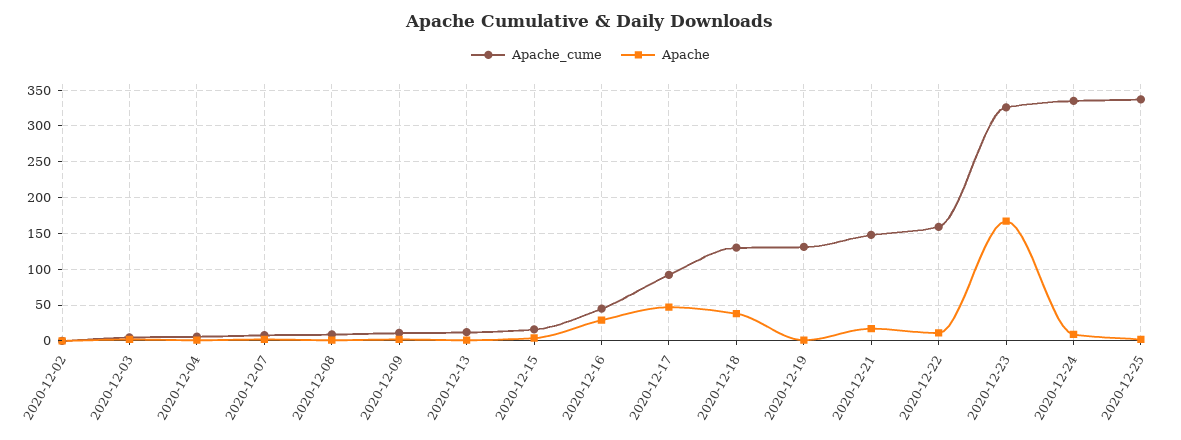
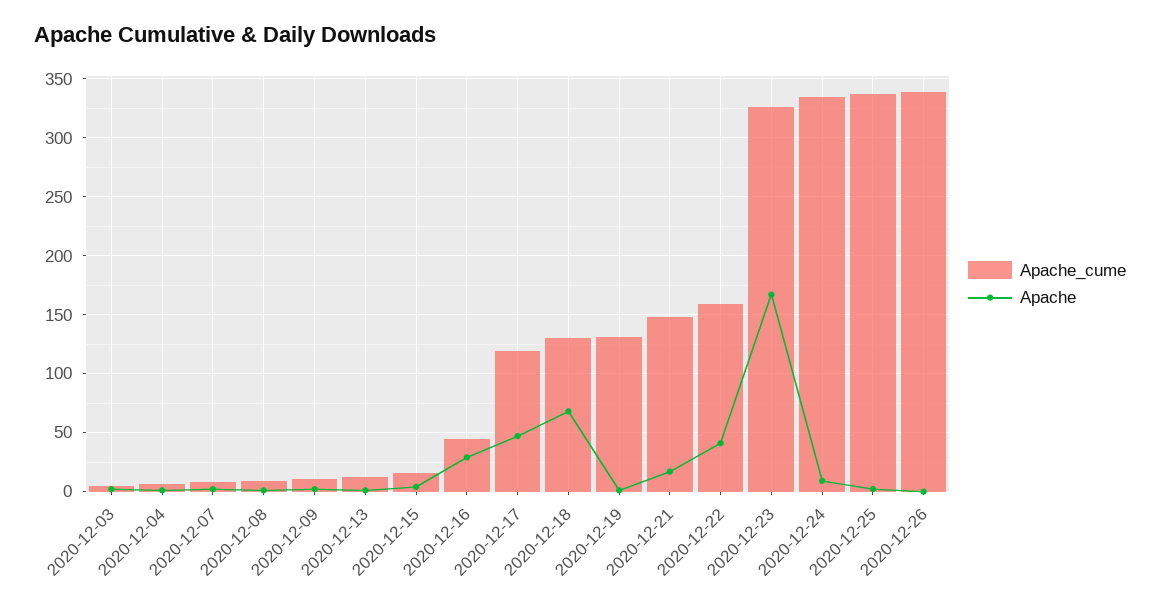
Apache_cume, 2020-12-02: 0 -> none
Apache, 2020-12-02: 0 -> none
Apache_cume, 2020-12-17: 90 -> 120
Apache, 2020-12-18: 40 -> 70
Apache, 2020-12-22: 10 -> 40
Apache_cume, 2020-12-26: none -> 340
Apache, 2020-12-26: none -> 0

